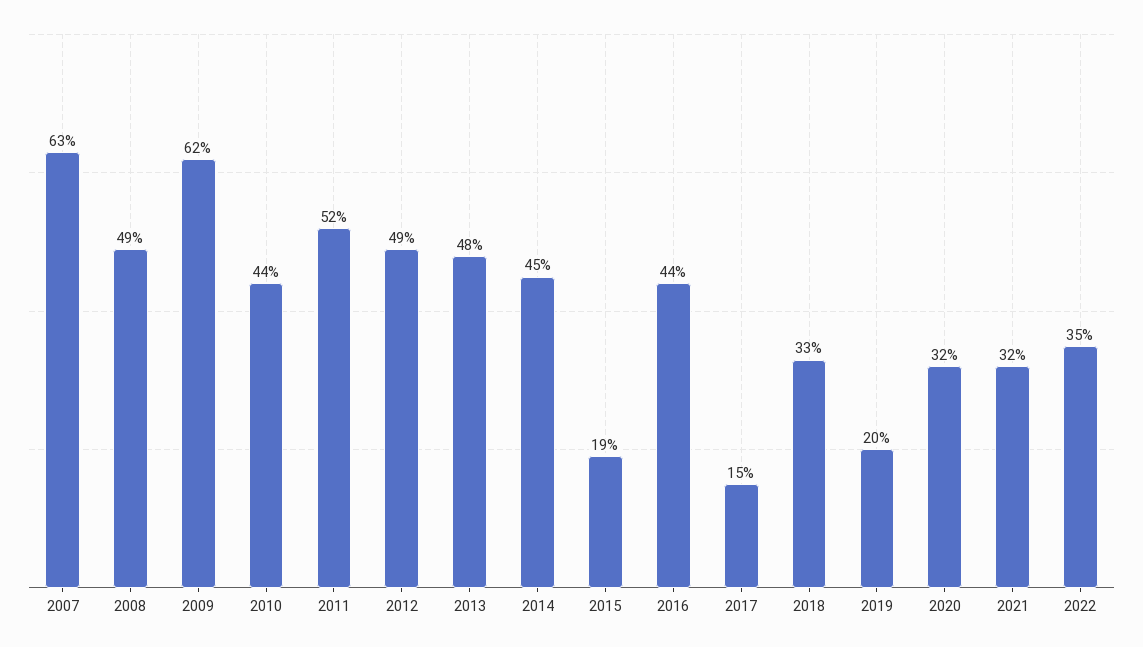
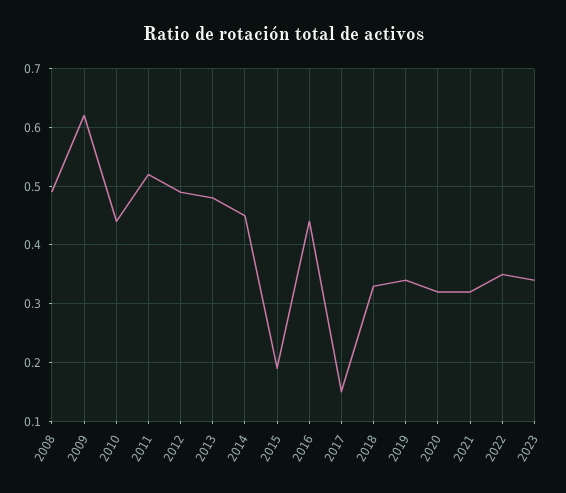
2007: 0.63 -> none
2019: 0.2 -> 0.35
2023: none -> 0.35

